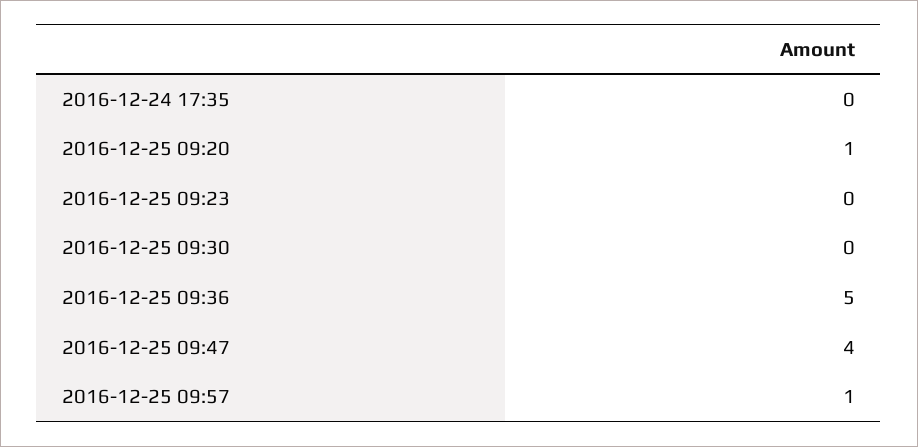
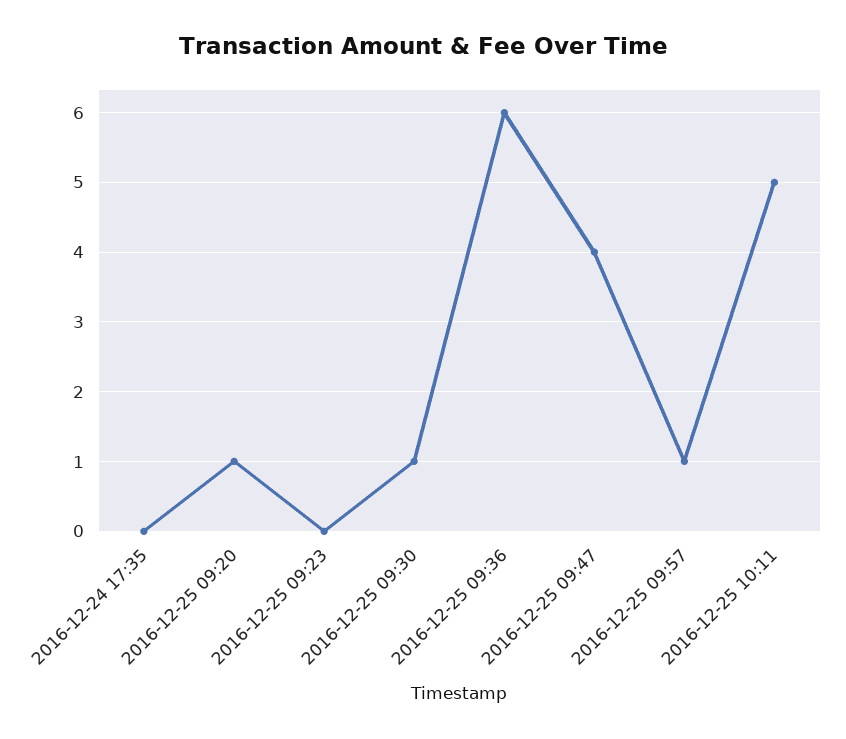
2016-12-25 09:30: 0 -> 1
2016-12-25 09:36: 5 -> 6
2016-12-25 10:11: none -> 5

